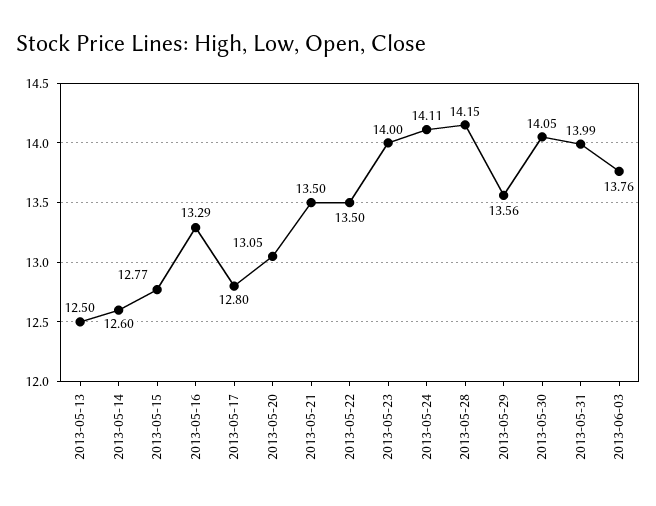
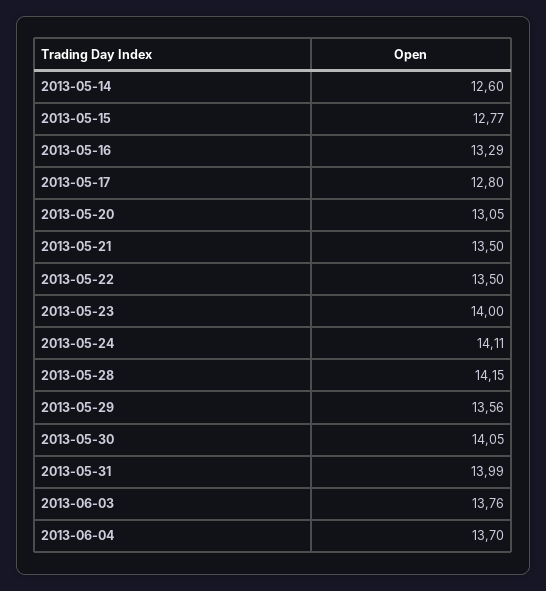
2013-05-13: 12.5 -> none
2013-06-04: none -> 13.7

